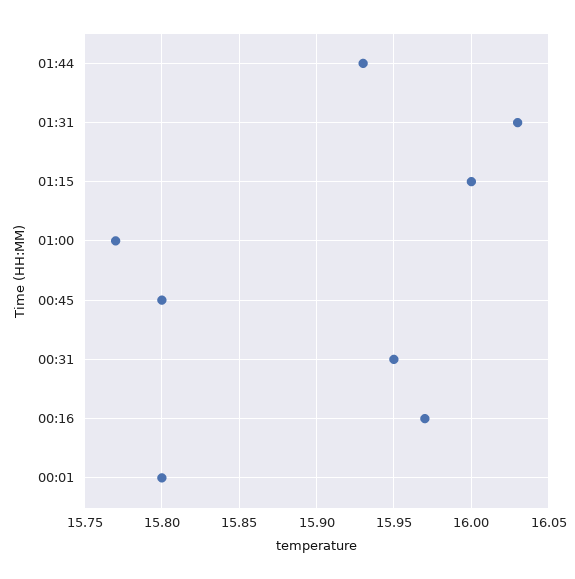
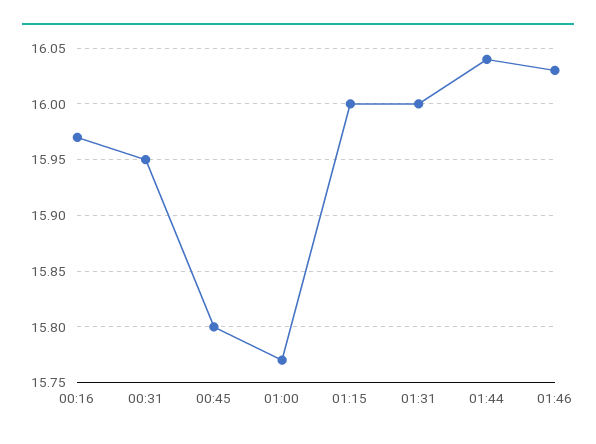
01:44: 15.93 -> 16.04
01:31: 16.03 -> 16
00:01: 15.8 -> none
01:46: none -> 16.03

